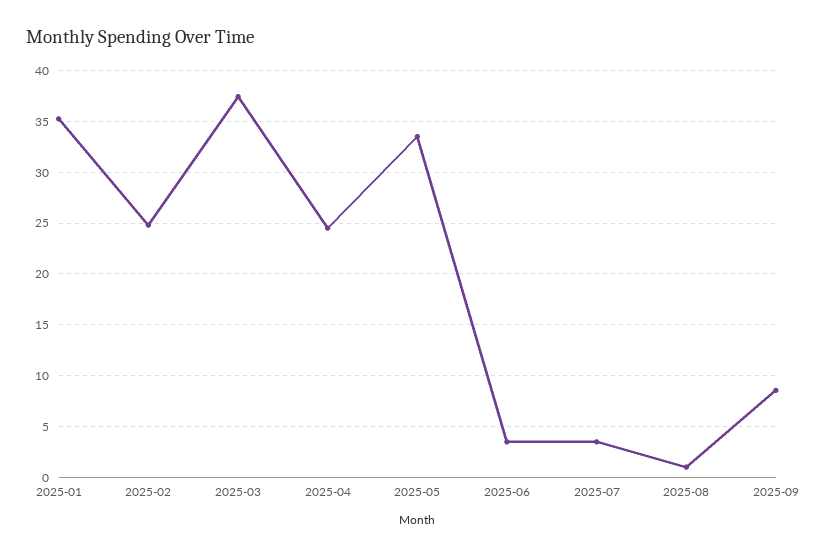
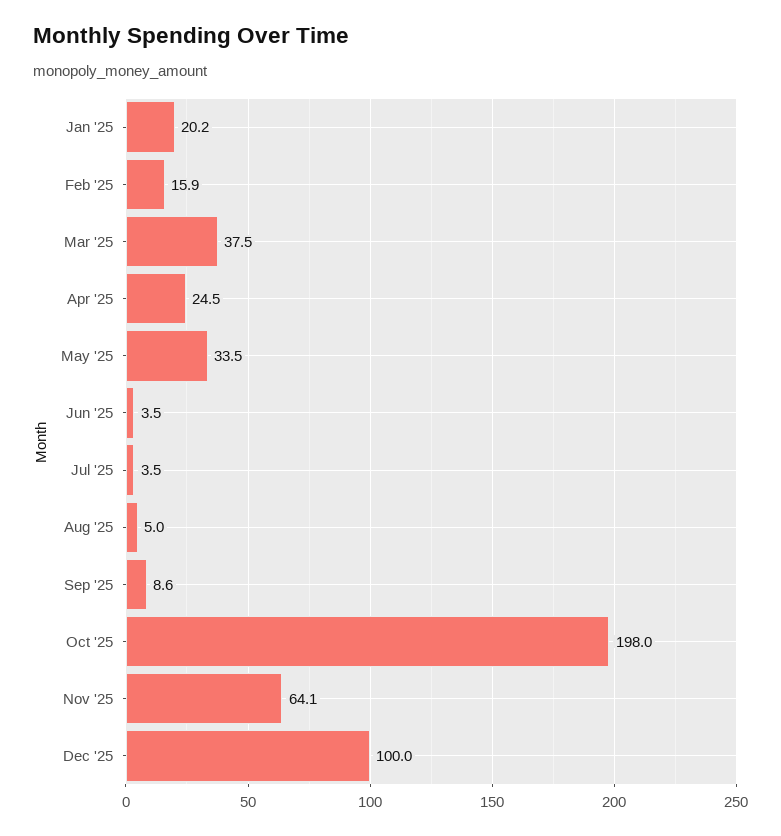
2025-01: 35 -> 20.2
2025-02: 25 -> 15.9
2025-08: 1 -> 5
Oct '25: none -> 198
Nov '25: none -> 64.1
Dec '25: none -> 100

